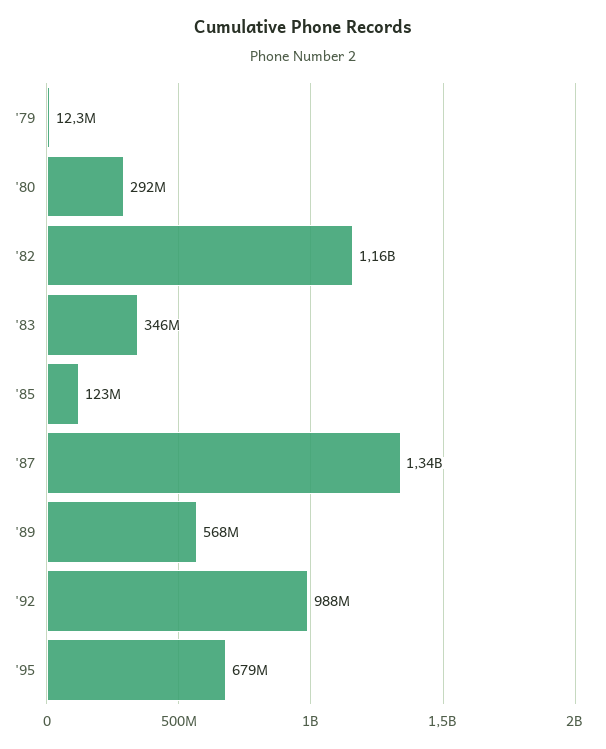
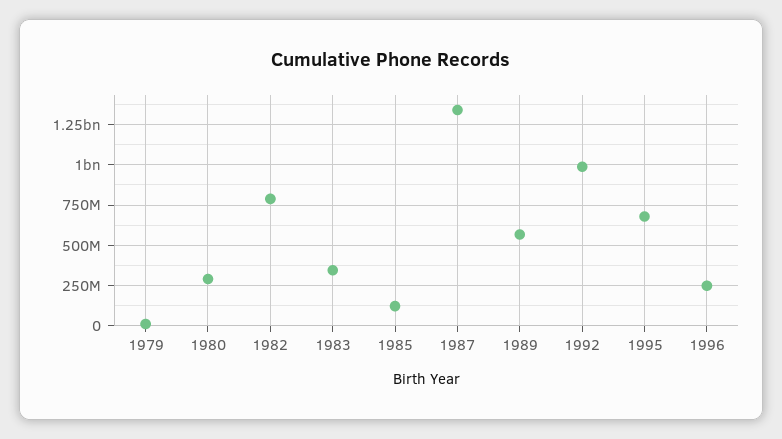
'82: 1160000000 -> 800000000
1996: none -> 250000000

